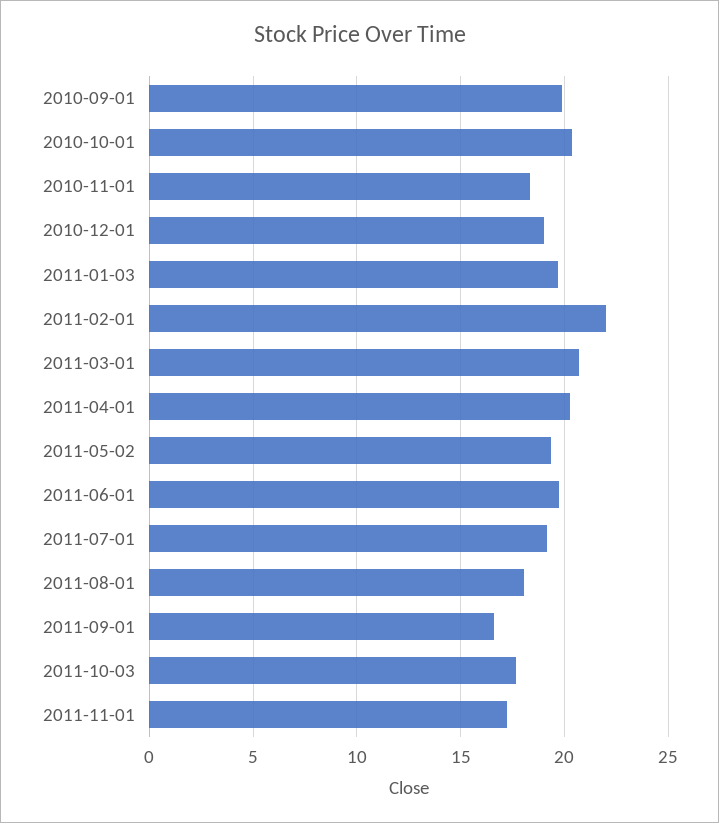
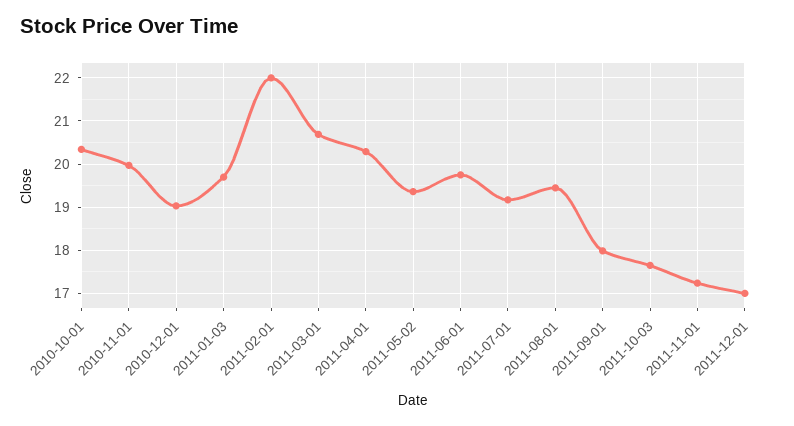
2010-09-01: 20 -> none
2010-11-01: 18.5 -> 20
2011-08-01: 18 -> 19.4
2011-09-01: 16.5 -> 18
2011-12-01: none -> 17

